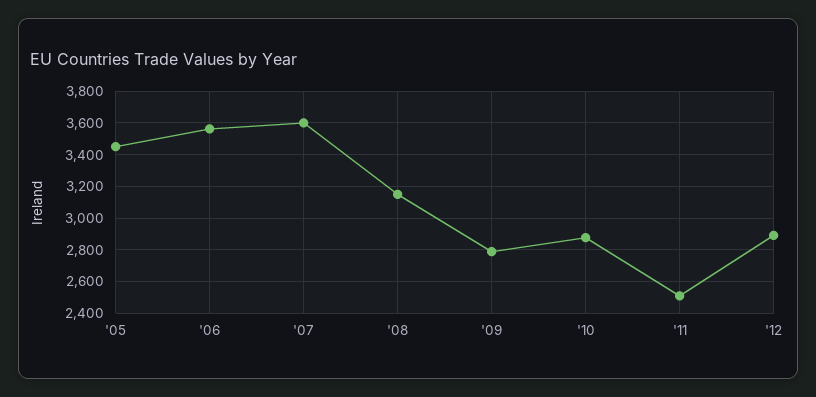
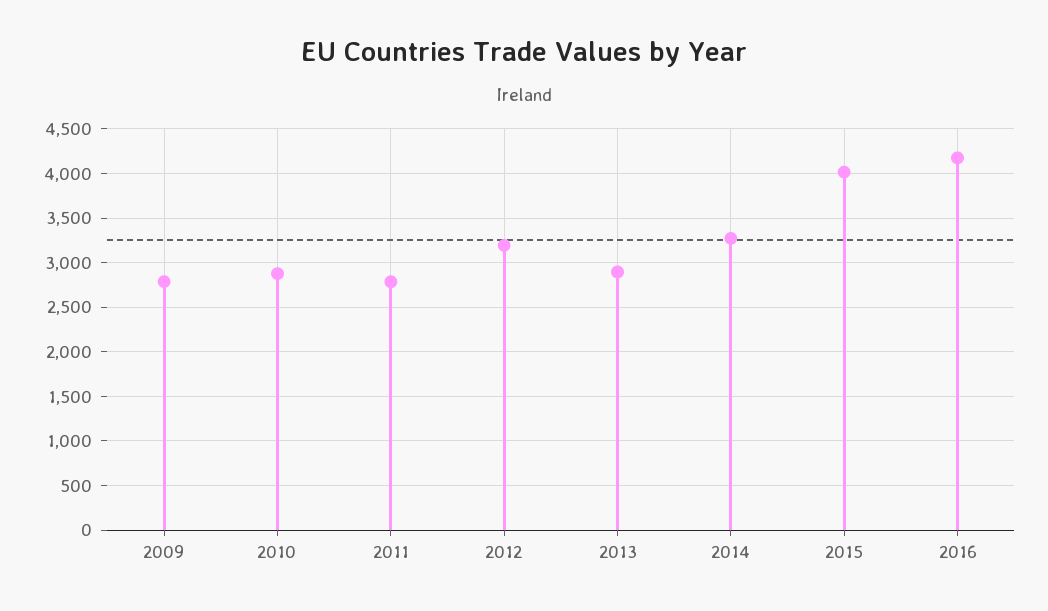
'05: 3450 -> none
'06: 3550 -> none
'07: 3600 -> none
'08: 3150 -> none
'11: 2500 -> 2800
'12: 2900 -> 3200
2013: none -> 2900
2014: none -> 3300
2015: none -> 4000
2016: none -> 4200

